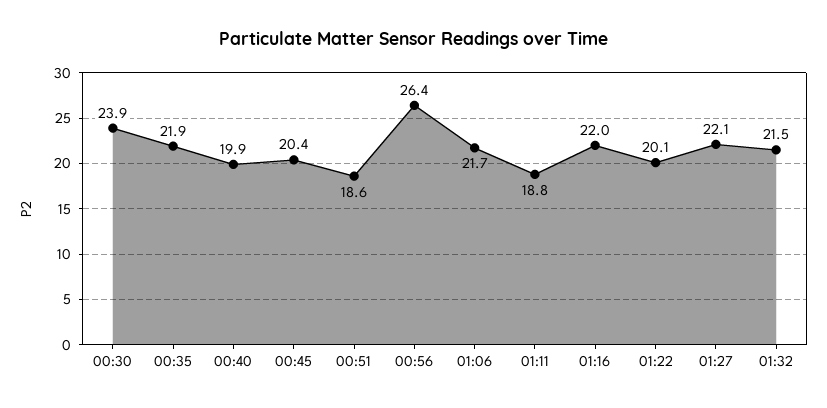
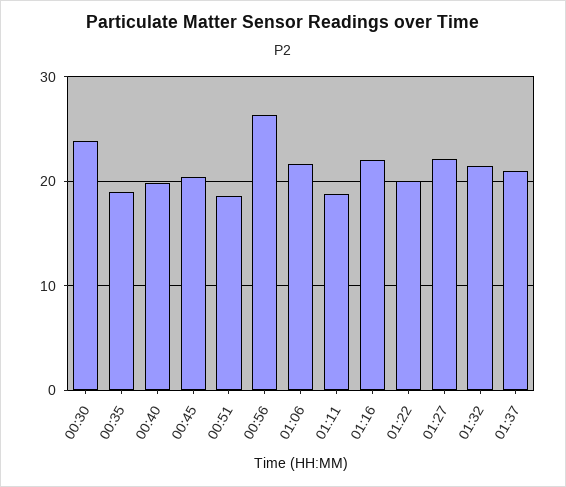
00:35: 21.9 -> 19
01:37: none -> 21

